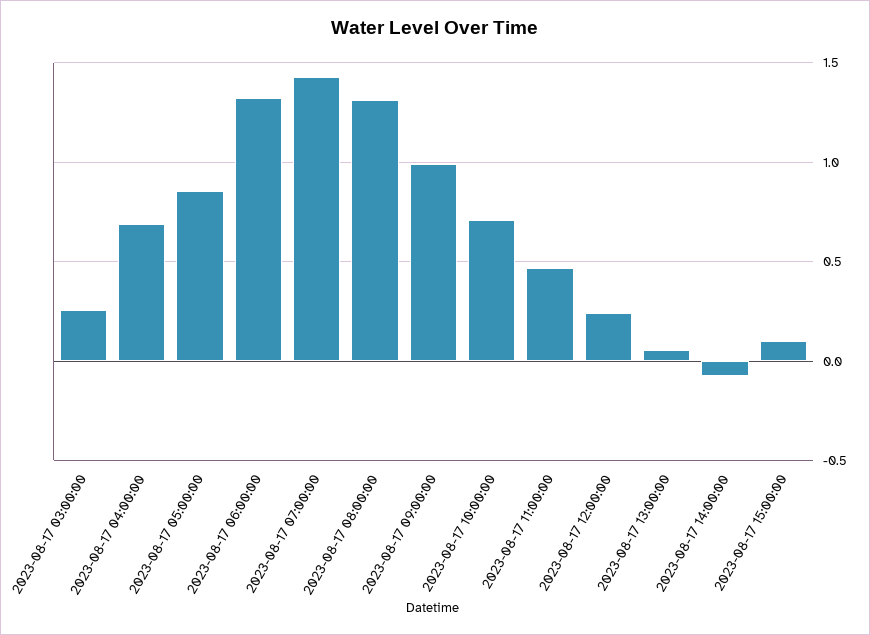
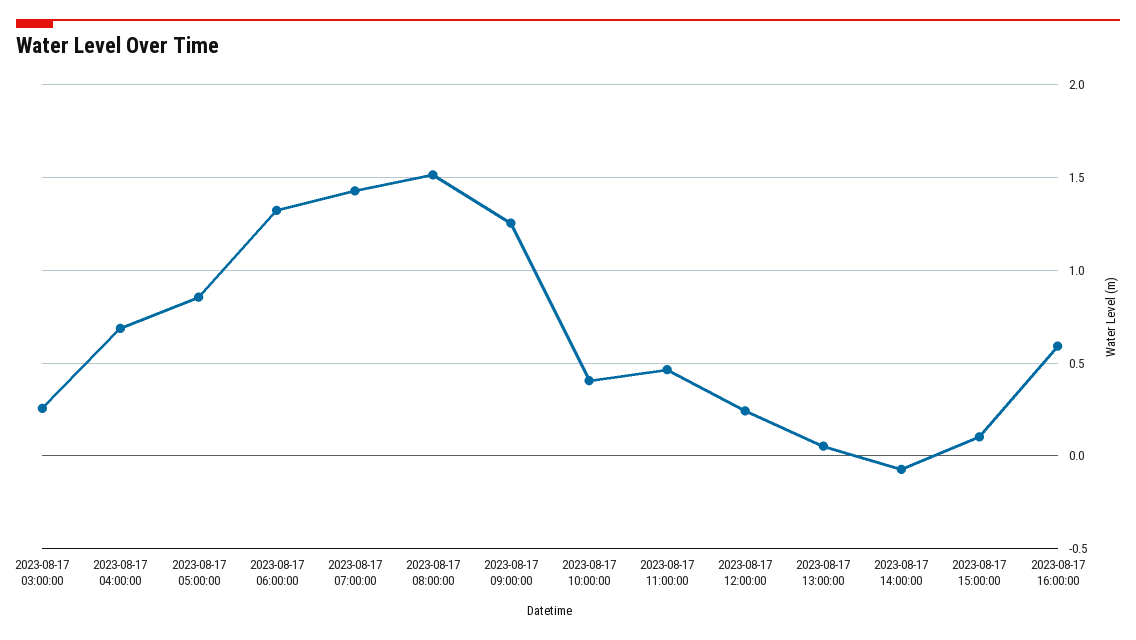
2023-08-17 08:00:00: 1.3 -> 1.5
2023-08-17 09:00:00: 1 -> 1.25
2023-08-17 10:00:00: 0.7 -> 0.4
2023-08-17 16:00:00: none -> 0.6

